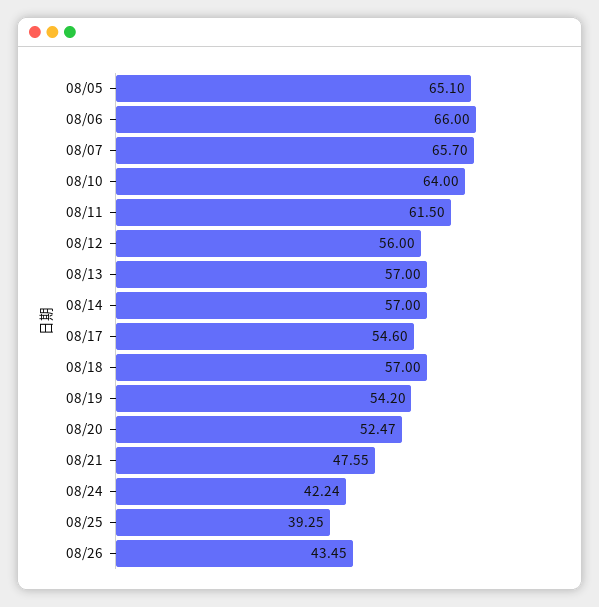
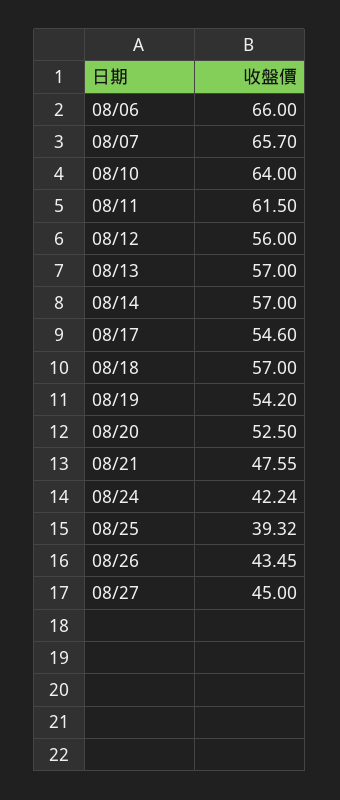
08/05: 65.1 -> none
08/20: 52.47 -> 52.5
08/25: 39.25 -> 39.32
08/27: none -> 45

